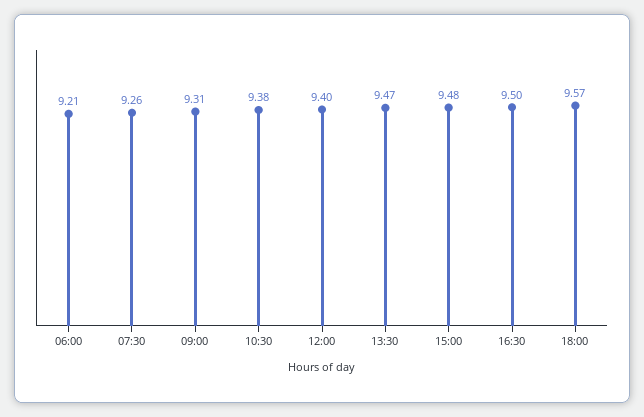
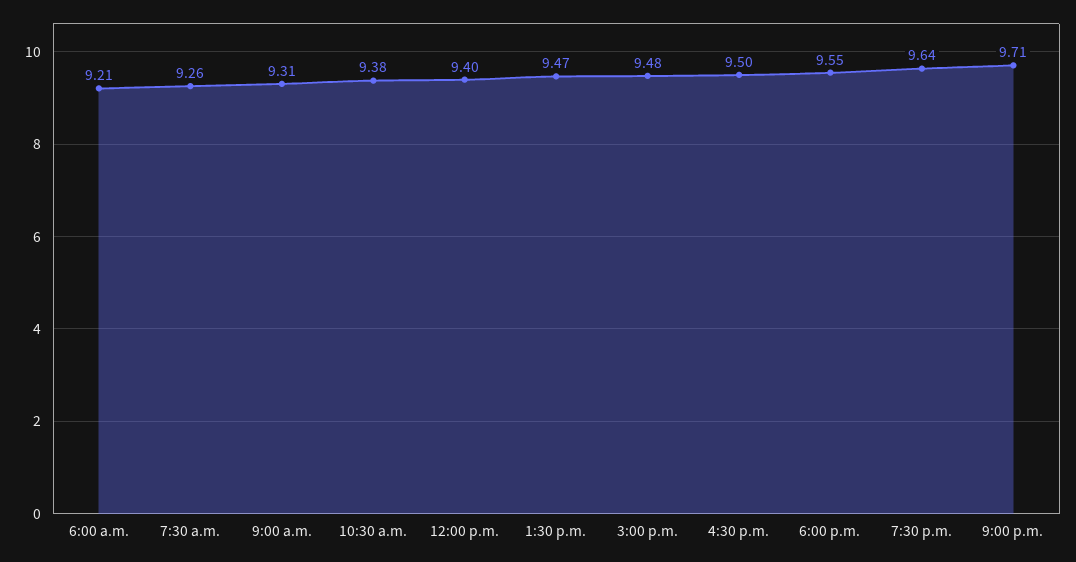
18:00: 9.57 -> 9.55
7:30 p.m.: none -> 9.64
9:00 p.m.: none -> 9.71

